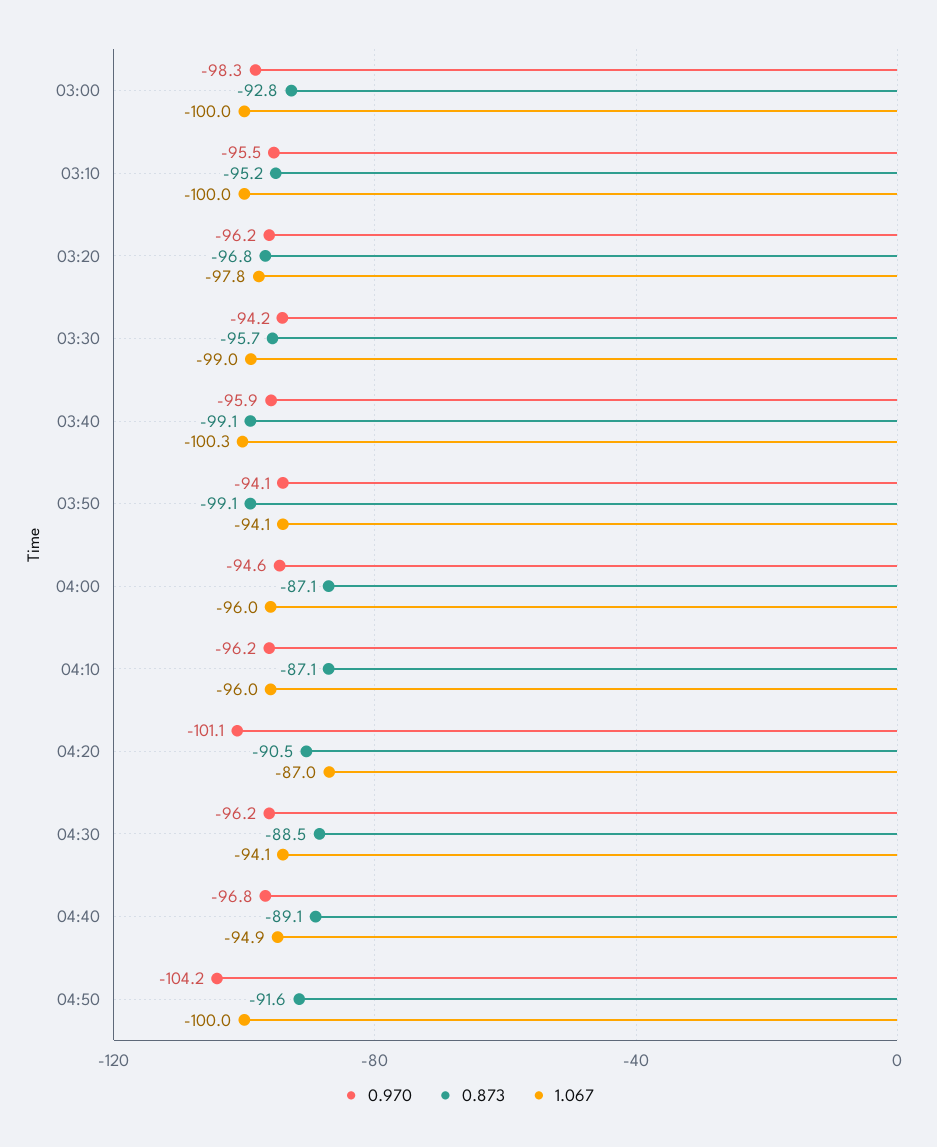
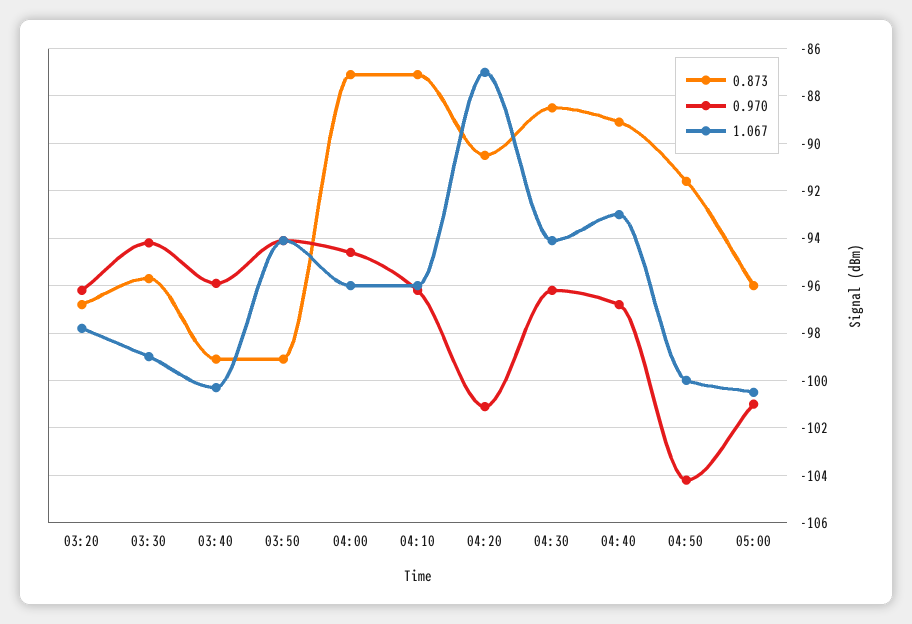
0.970, 03:00: -98.3 -> none
0.873, 03:00: -92.8 -> none
1.067, 03:00: -100 -> none
0.970, 03:10: -95.5 -> none
0.873, 03:10: -95.2 -> none
1.067, 03:10: -100 -> none
1.067, 04:40: -94.9 -> -93
0.873, 05:00: none -> -96
0.970, 05:00: none -> -101
1.067, 05:00: none -> -100.5

